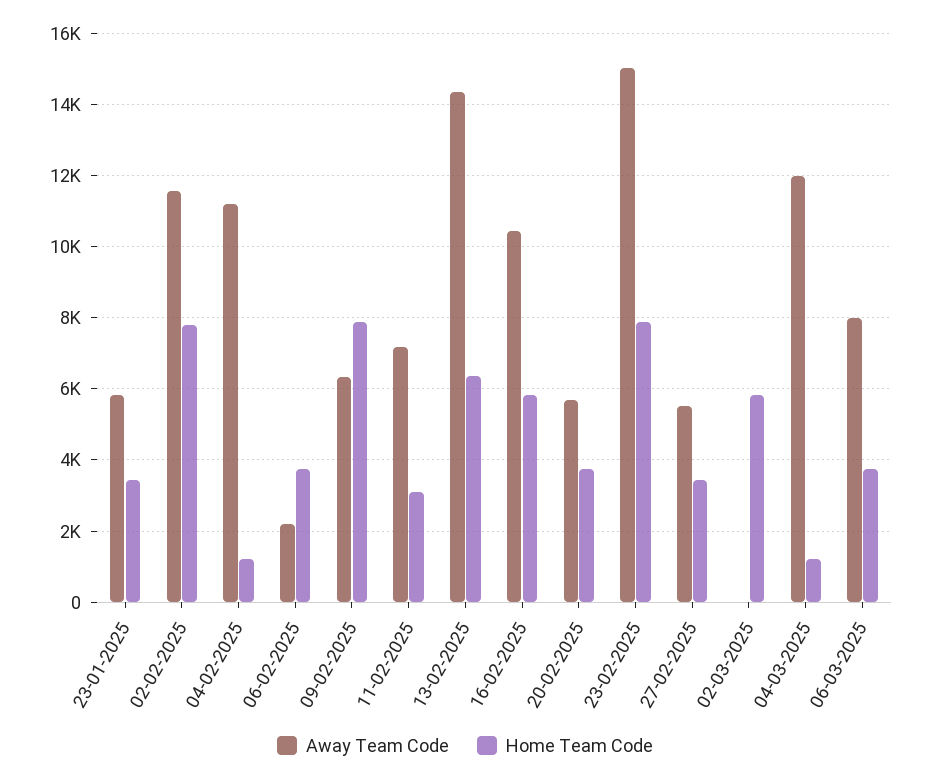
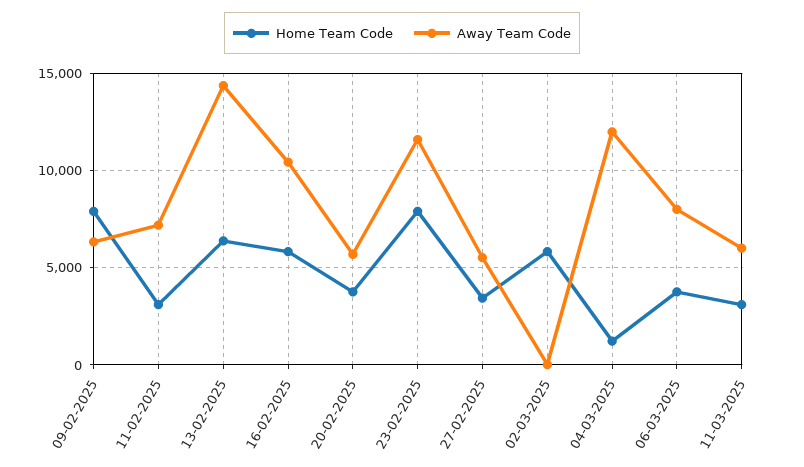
Away Team Code, 23-01-2025: 5800 -> none
Home Team Code, 23-01-2025: 3400 -> none
Away Team Code, 02-02-2025: 11600 -> none
Home Team Code, 02-02-2025: 7800 -> none
Away Team Code, 04-02-2025: 11200 -> none
Home Team Code, 04-02-2025: 1200 -> none
Away Team Code, 06-02-2025: 2200 -> none
Home Team Code, 06-02-2025: 3800 -> none
Away Team Code, 23-02-2025: 15000 -> 11500
Home Team Code, 11-03-2025: none -> 3000
Away Team Code, 11-03-2025: none -> 6000

